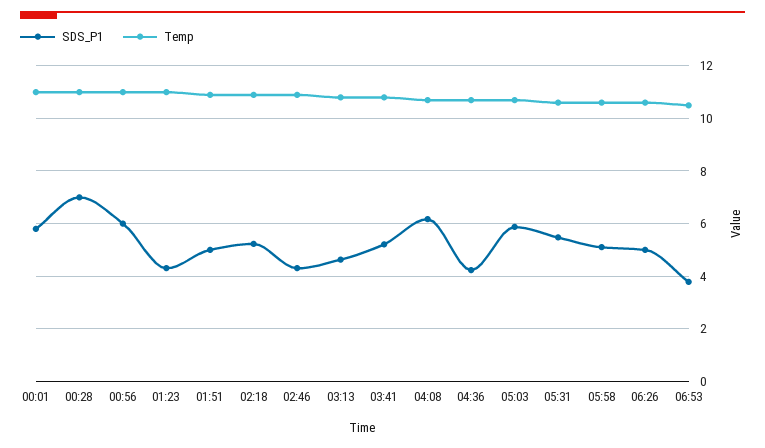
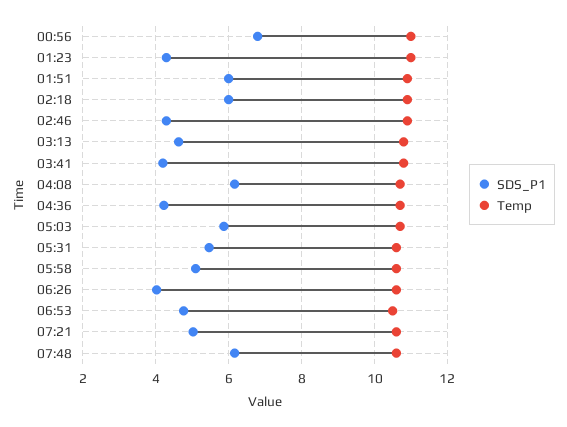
SDS_P1, 00:01: 5.75 -> none
Temp, 00:01: 11 -> none
SDS_P1, 00:28: 7 -> none
Temp, 00:28: 11 -> none
SDS_P1, 00:56: 6 -> 6.8
SDS_P1, 01:51: 5 -> 6
SDS_P1, 02:18: 5.25 -> 6
SDS_P1, 03:41: 5.25 -> 4.2
SDS_P1, 06:26: 5 -> 4
SDS_P1, 06:53: 3.75 -> 4.8
SDS_P1, 07:21: none -> 5
Temp, 07:21: none -> 10.6
SDS_P1, 07:48: none -> 6.2
Temp, 07:48: none -> 10.6

